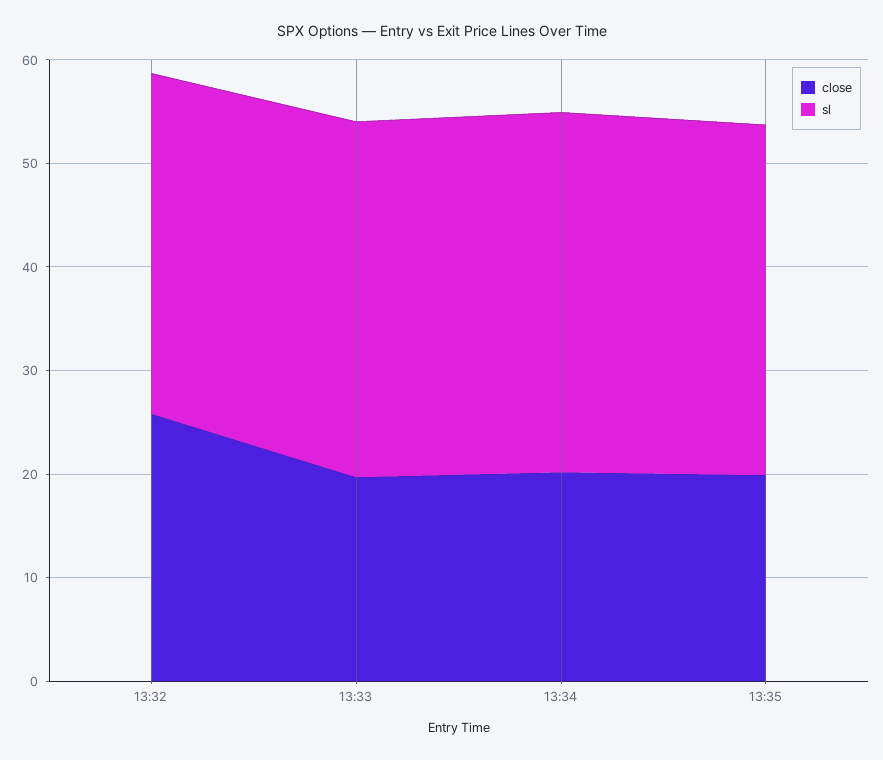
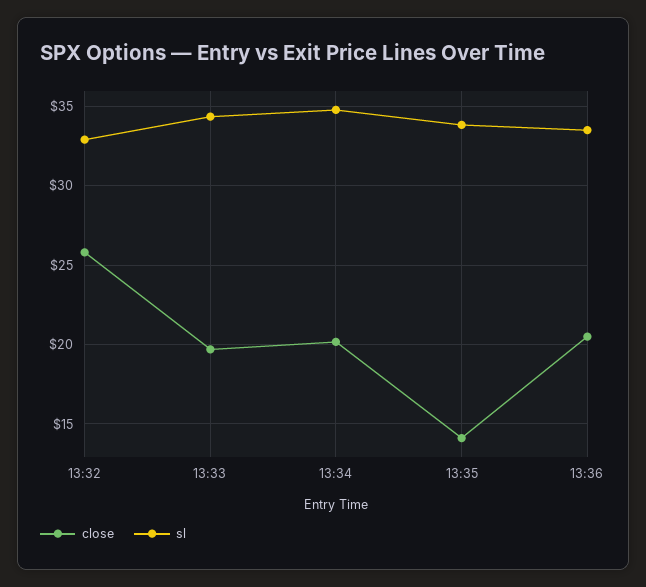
close, 13:35: 20 -> 14
close, 13:36: none -> 20.5
sl, 13:36: none -> 33.5

